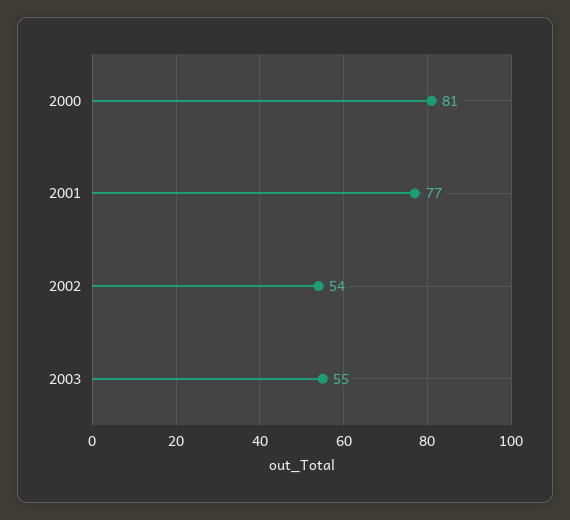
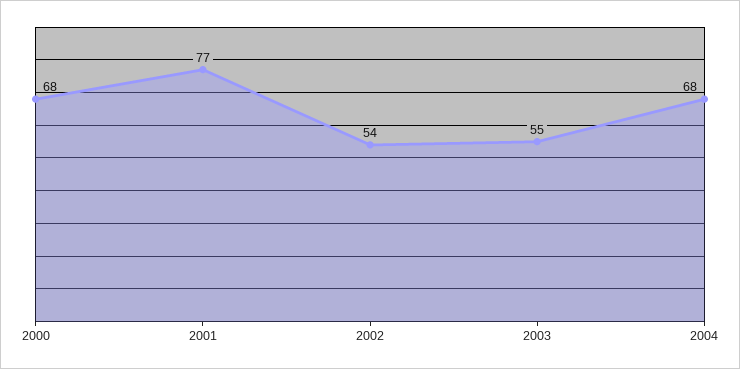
2000: 81 -> 68
2004: none -> 68

